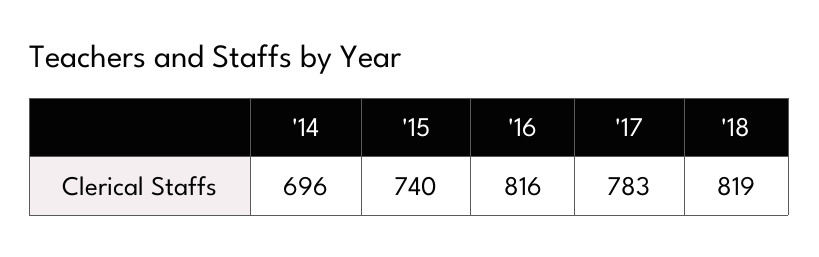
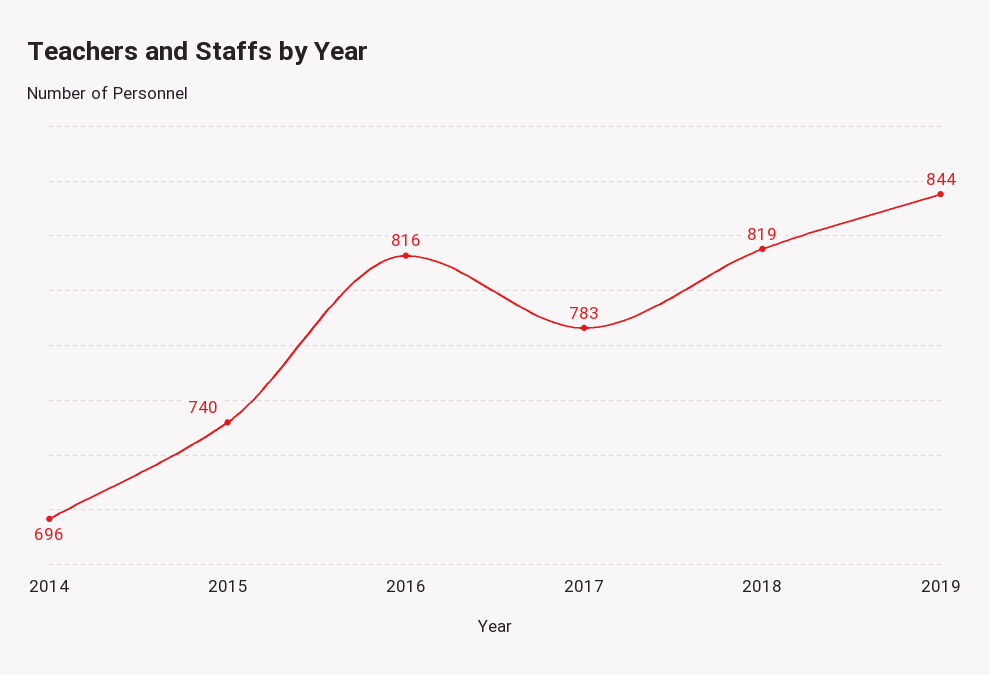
2019: none -> 844

